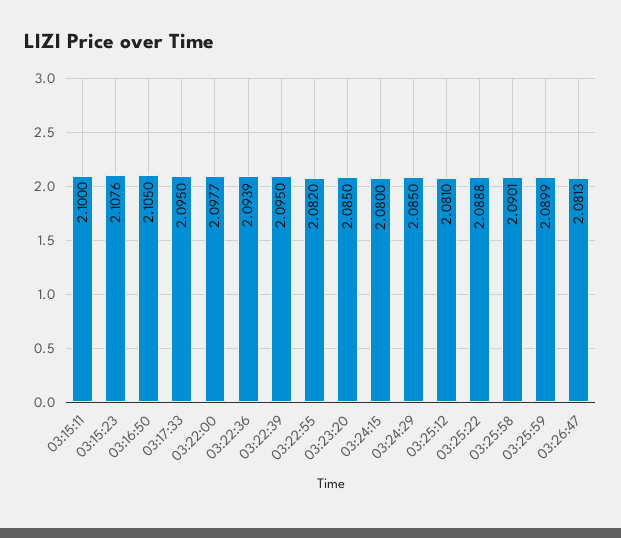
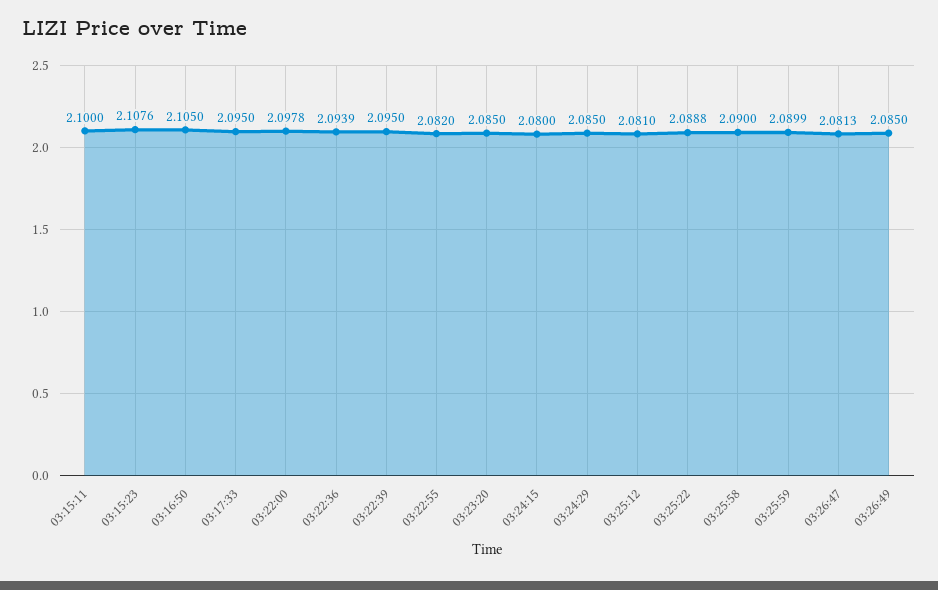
03:22:00: 2.0977 -> 2.0978
03:25:58: 2.0901 -> 2.09
03:26:49: none -> 2.085

